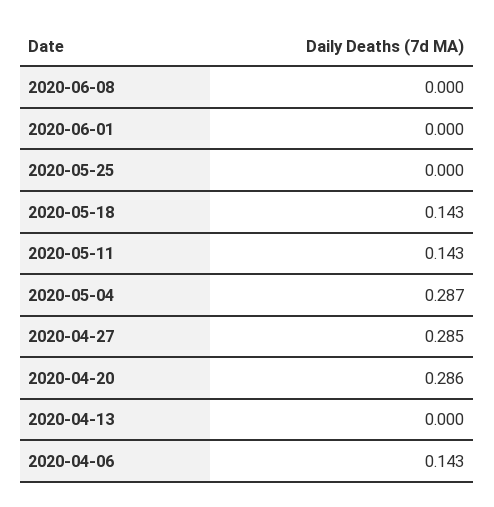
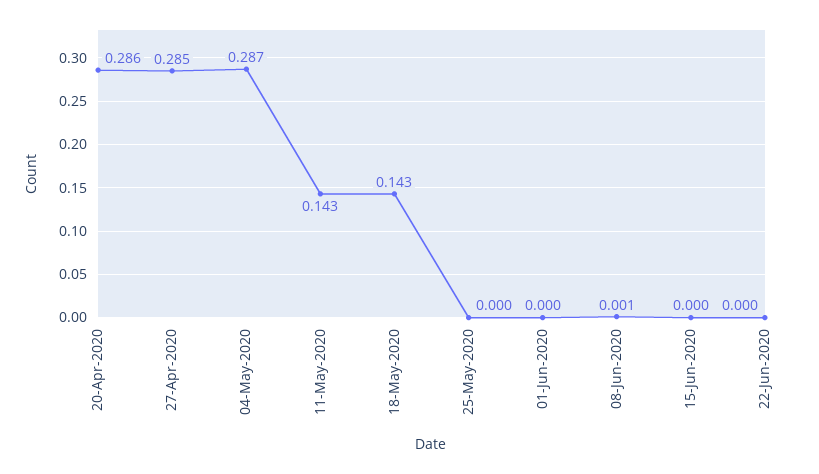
2020-06-08: 0 -> 0.001
2020-04-13: 0 -> none
2020-04-06: 0.143 -> none
15-Jun-2020: none -> 0
22-Jun-2020: none -> 0

